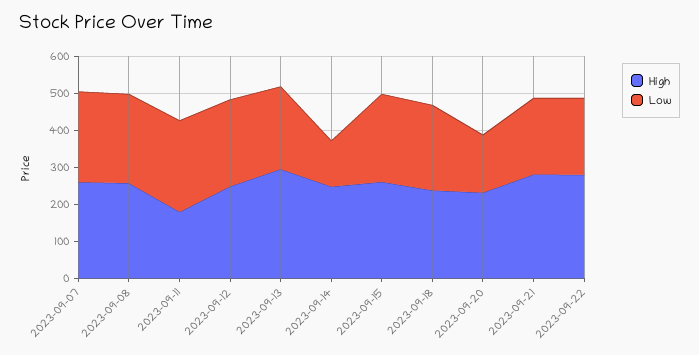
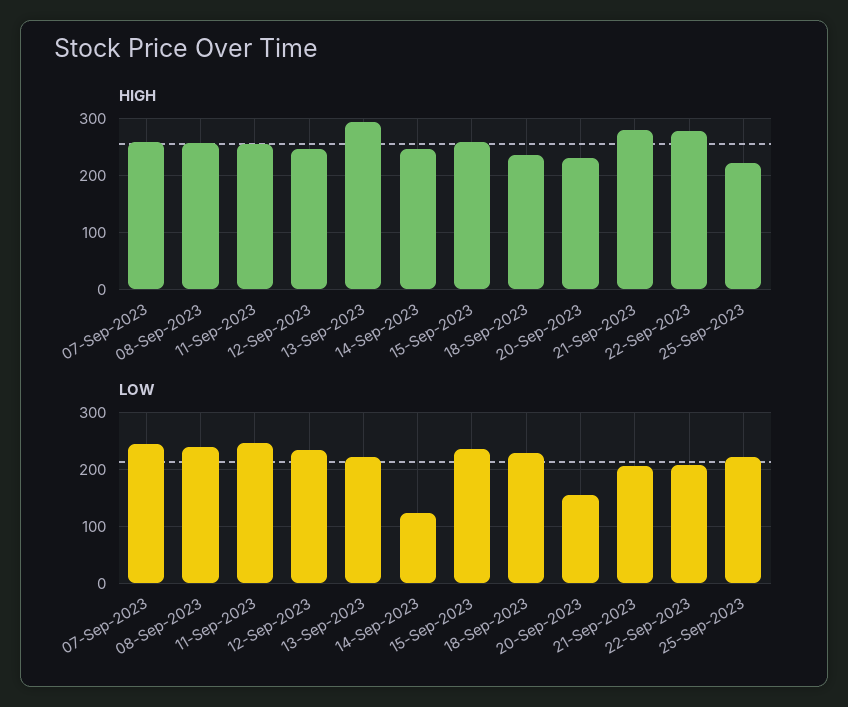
High, 2023-09-11: 175 -> 260
High, 25-Sep-2023: none -> 220
Low, 25-Sep-2023: none -> 220

